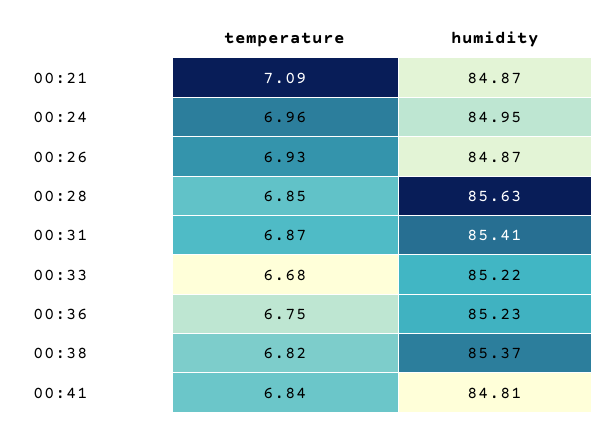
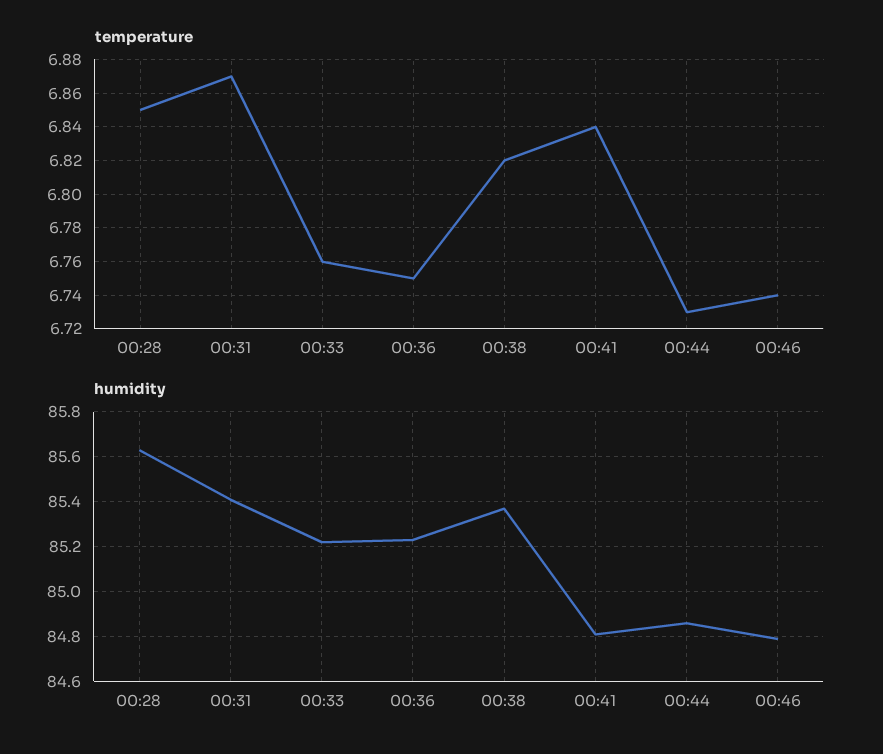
temperature, 00:21: 7.09 -> none
humidity, 00:21: 84.87 -> none
temperature, 00:24: 6.96 -> none
humidity, 00:24: 84.95 -> none
temperature, 00:26: 6.93 -> none
humidity, 00:26: 84.87 -> none
temperature, 00:33: 6.68 -> 6.76
temperature, 00:44: none -> 6.73
temperature, 00:46: none -> 6.74
humidity, 00:44: none -> 84.85
humidity, 00:46: none -> 84.8

